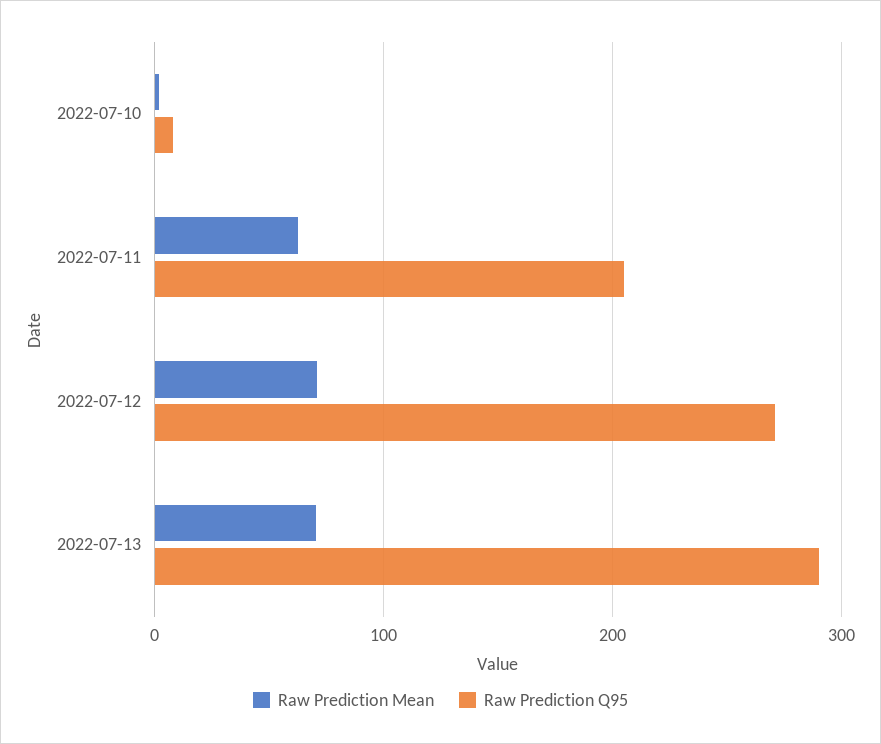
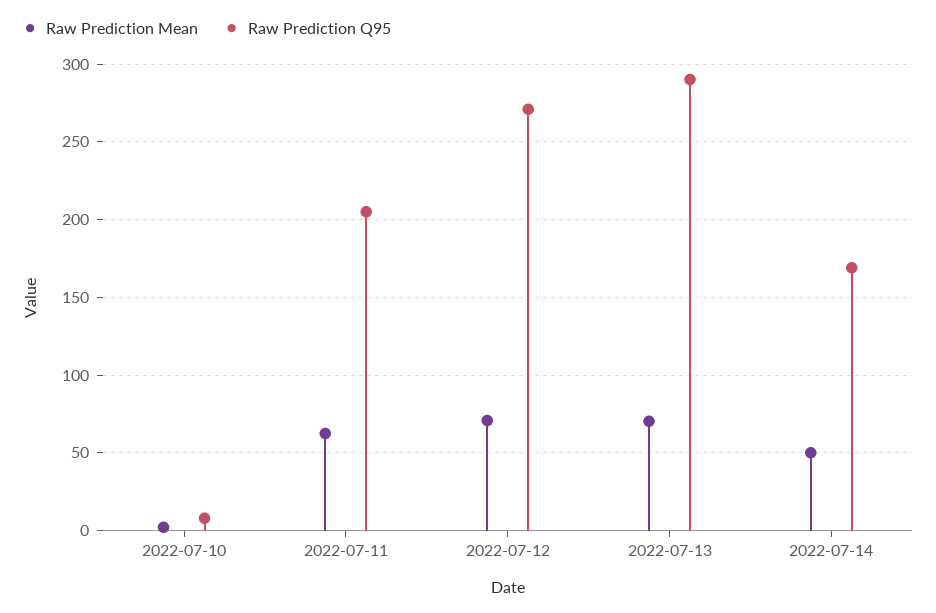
Raw Prediction Mean, 2022-07-14: none -> 50
Raw Prediction Q95, 2022-07-14: none -> 170

